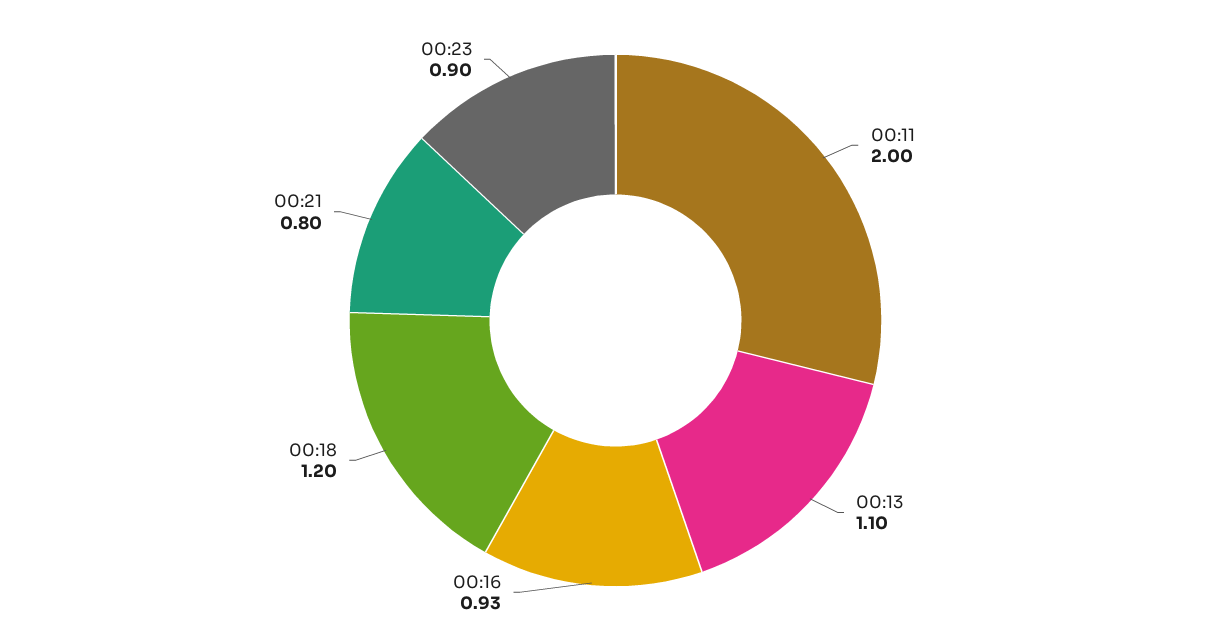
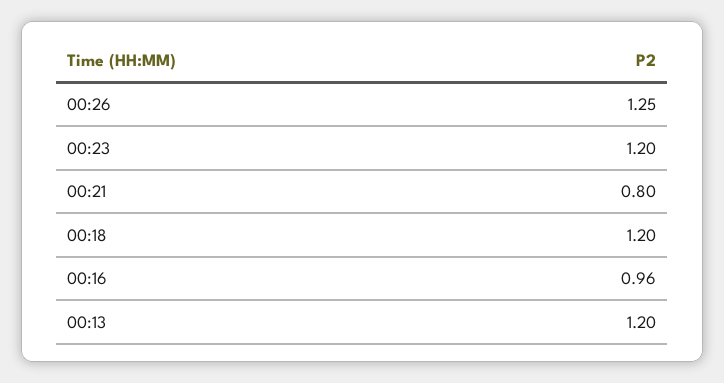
00:11: 2 -> none
00:13: 1.1 -> 1.2
00:16: 0.93 -> 0.96
00:23: 0.9 -> 1.2
00:26: none -> 1.25

